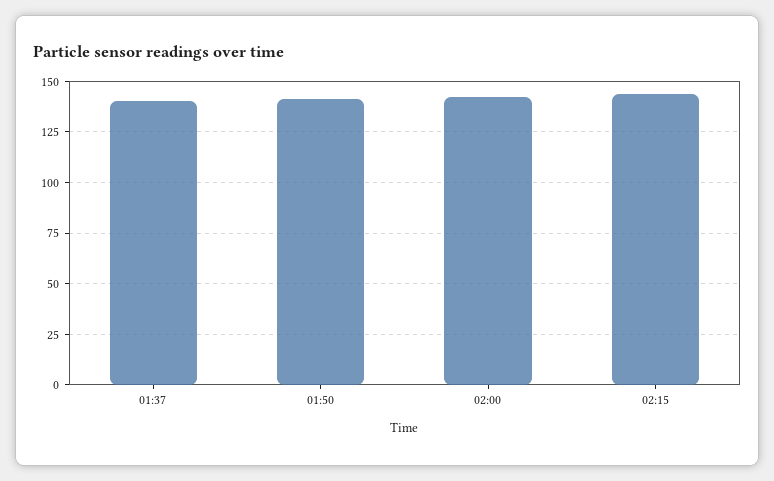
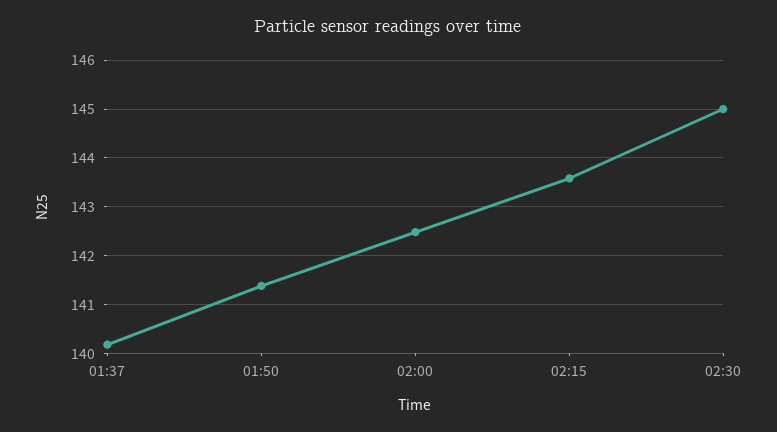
02:30: none -> 145

